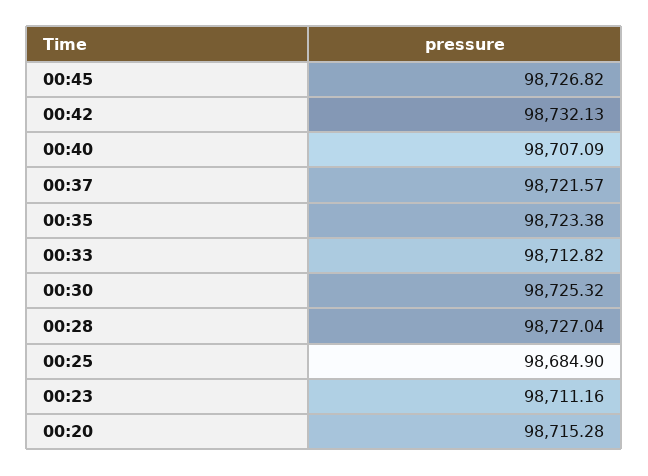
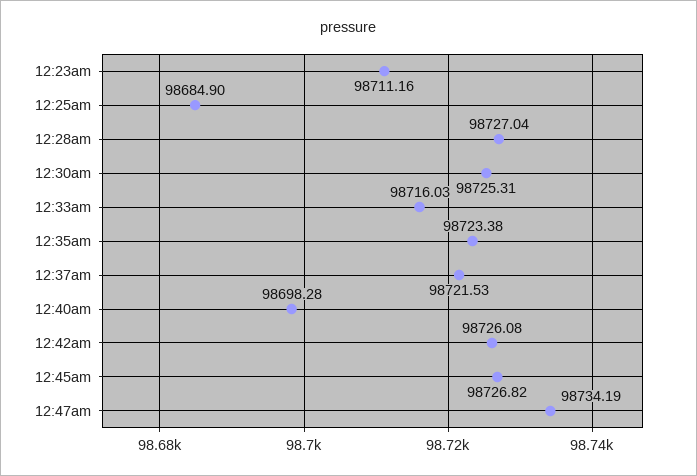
00:42: 98732.13 -> 98726.08
00:40: 98707.09 -> 98698.28
00:37: 98721.57 -> 98721.53
00:33: 98712.82 -> 98716.03
00:30: 98725.32 -> 98725.31
00:20: 98715.28 -> none
12:47am: none -> 98734.19

